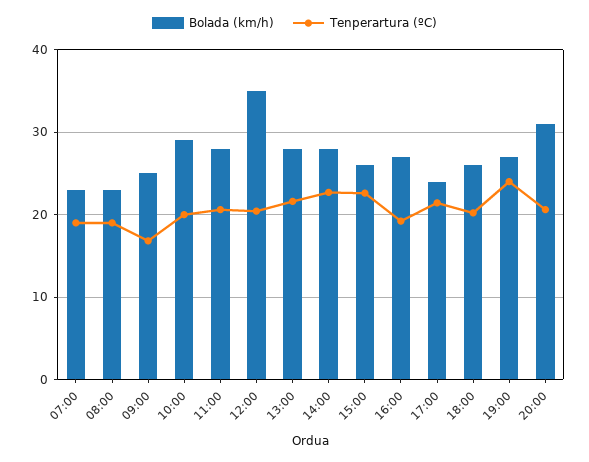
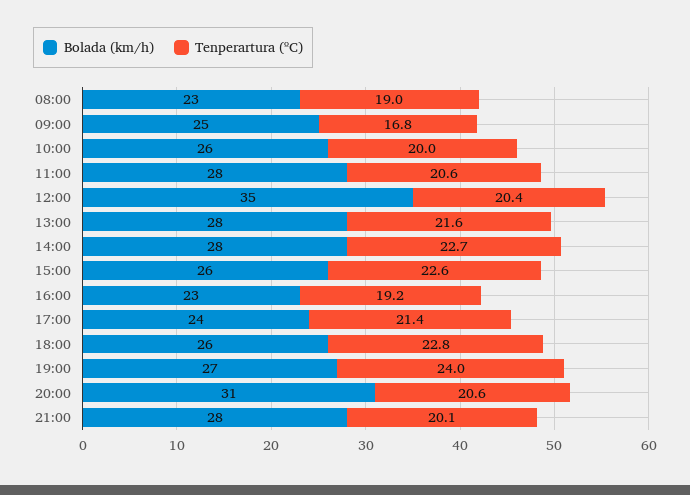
Bolada (km/h), 07:00: 23 -> none
Tenperartura (ºC), 07:00: 19 -> none
Bolada (km/h), 10:00: 29 -> 26
Bolada (km/h), 16:00: 27 -> 23
Tenperartura (ºC), 18:00: 20 -> 22.8
Bolada (km/h), 21:00: none -> 28
Tenperartura (ºC), 21:00: none -> 20.1

